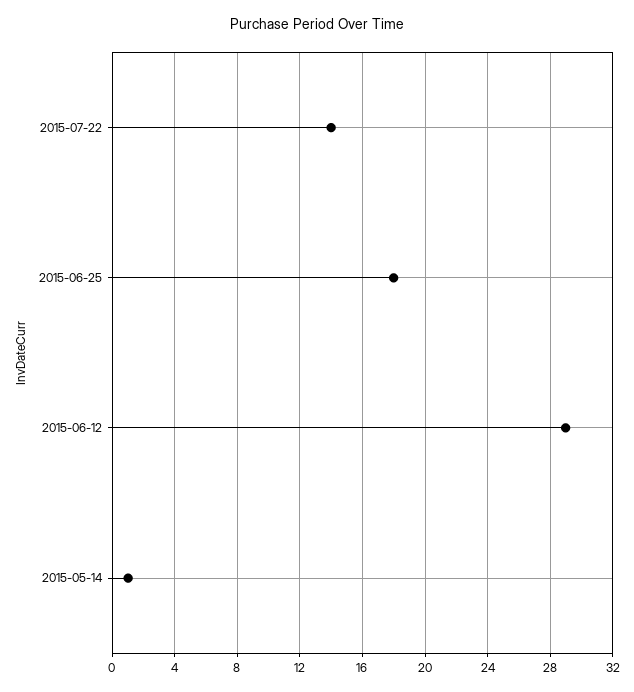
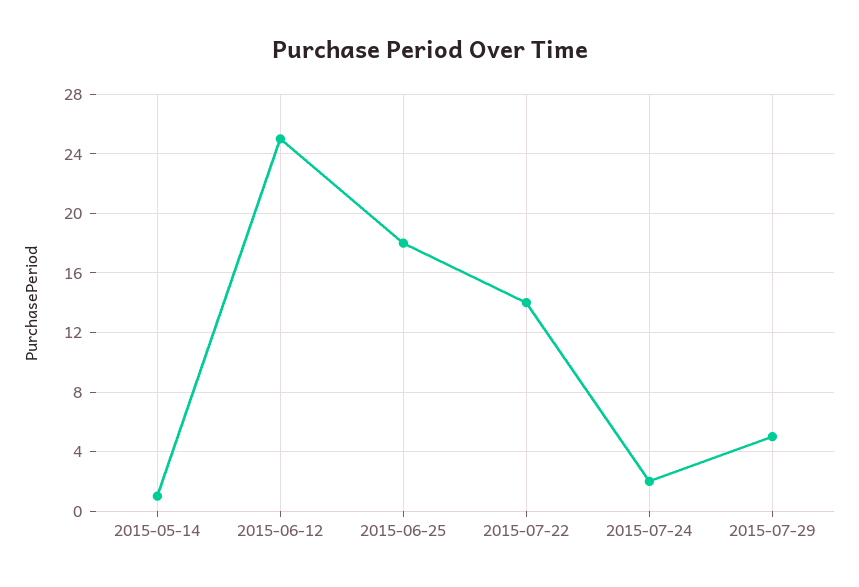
2015-06-12: 29 -> 25
2015-07-24: none -> 2
2015-07-29: none -> 5

